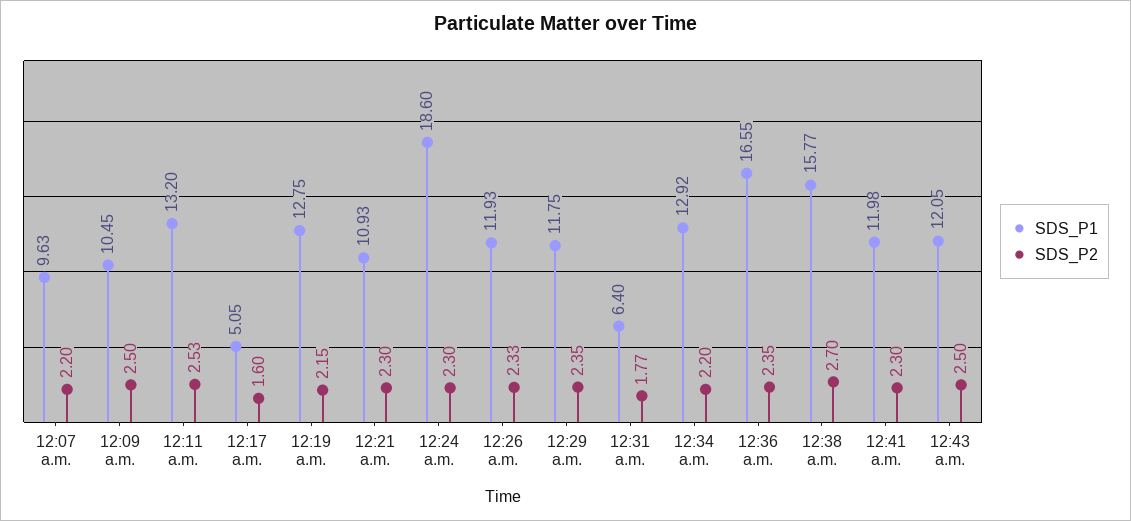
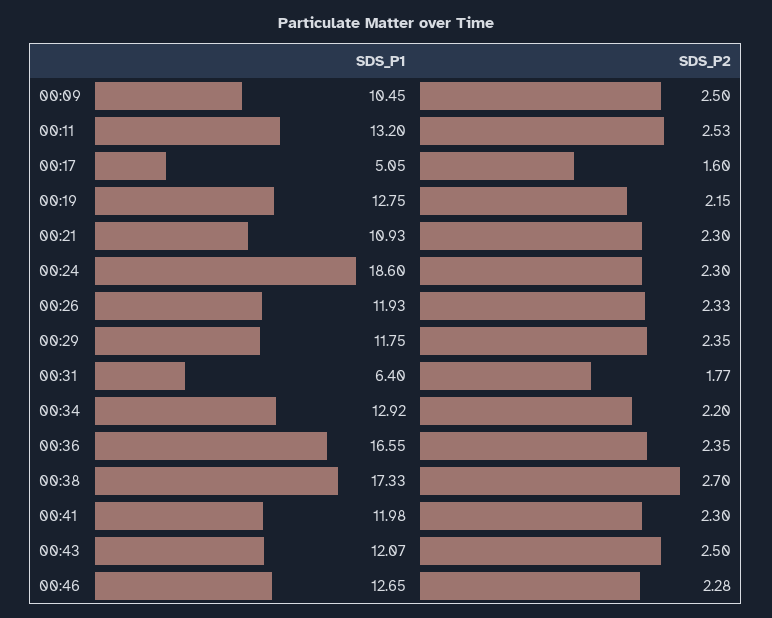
SDS_P1, 12:07 a.m.: 9.63 -> none
SDS_P2, 12:07 a.m.: 2.2 -> none
SDS_P1, 12:38 a.m.: 15.77 -> 17.33
SDS_P1, 12:43 a.m.: 12.05 -> 12.07
SDS_P1, 00:46: none -> 12.65
SDS_P2, 00:46: none -> 2.28

